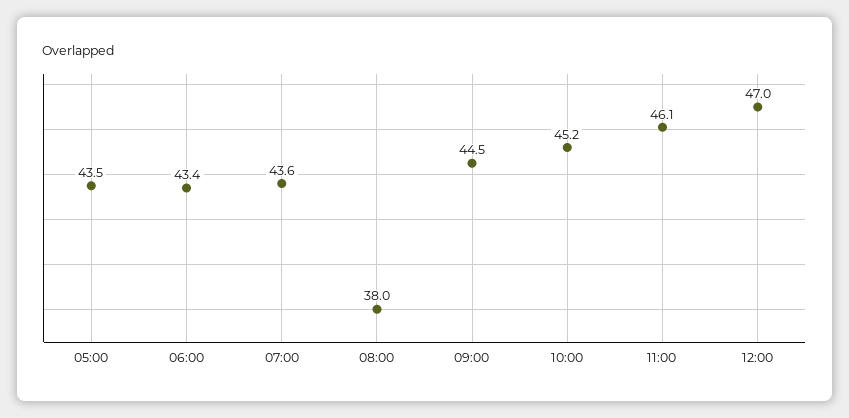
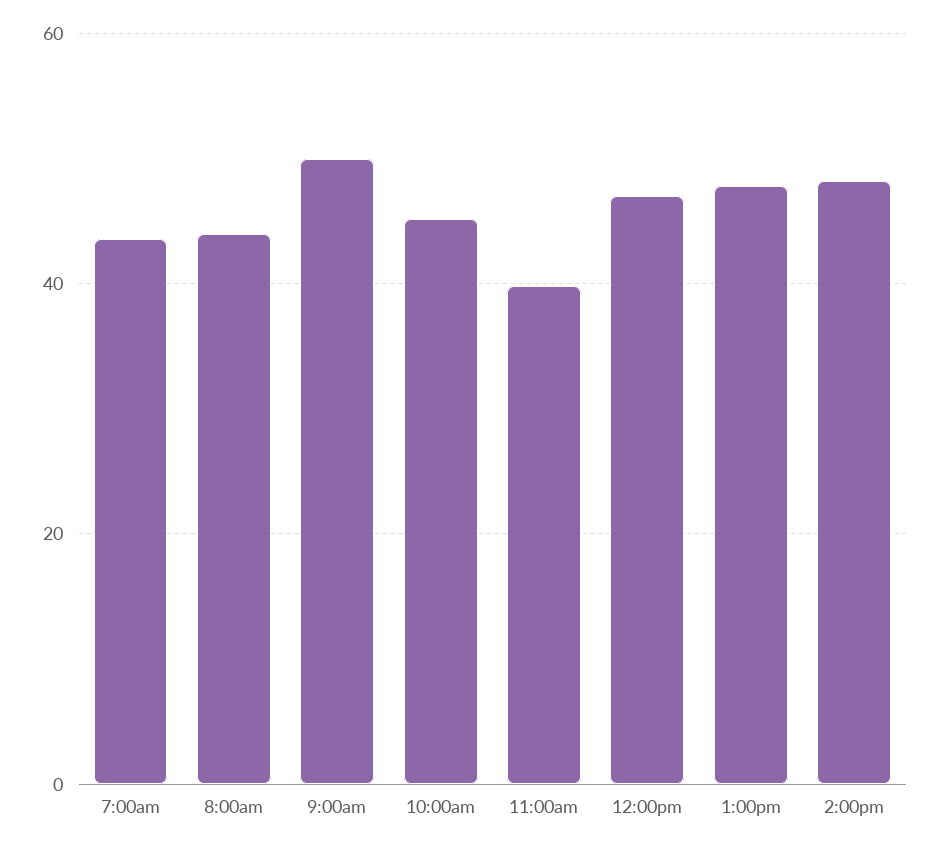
05:00: 43.5 -> none
06:00: 43.4 -> none
08:00: 38 -> 44
09:00: 44.5 -> 50
11:00: 46.1 -> 40
1:00pm: none -> 48
2:00pm: none -> 48

